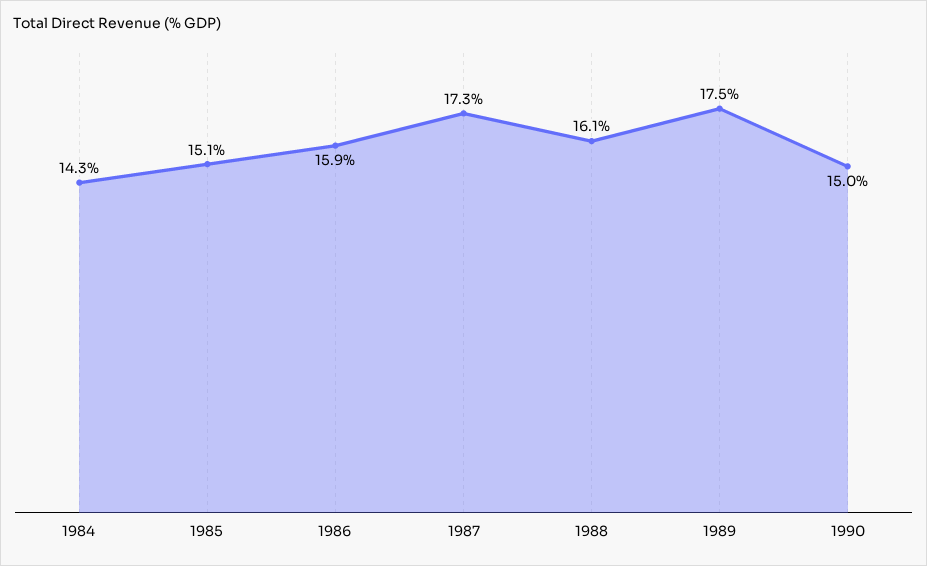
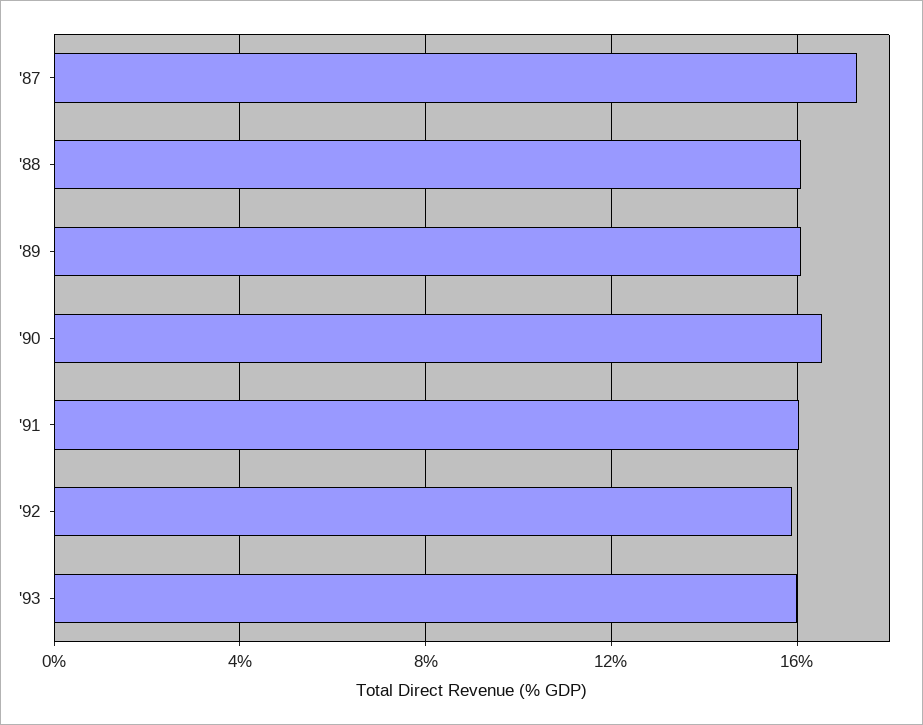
1984: 14.3 -> none
1985: 15.1 -> none
1986: 15.9 -> none
1989: 17.5 -> 16
1990: 15 -> 16.5
'91: none -> 16
'92: none -> 16
'93: none -> 16

